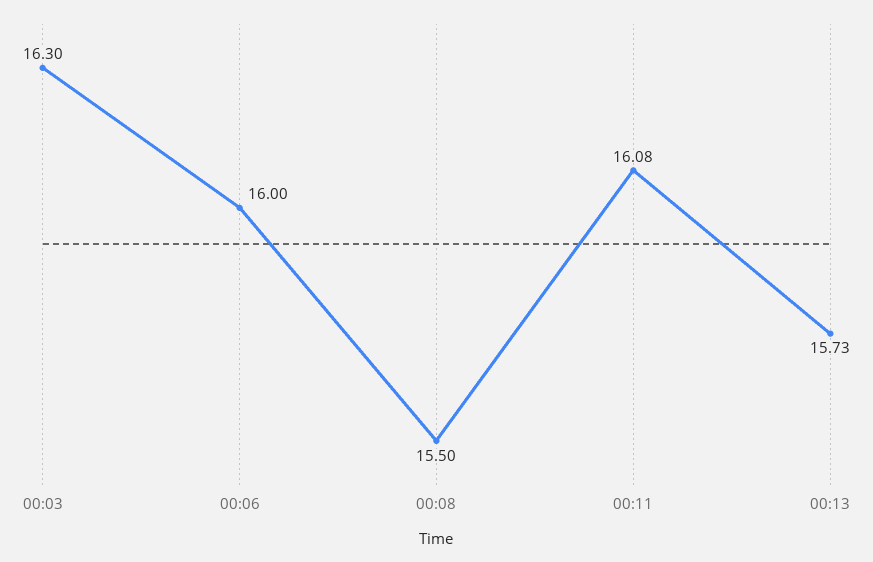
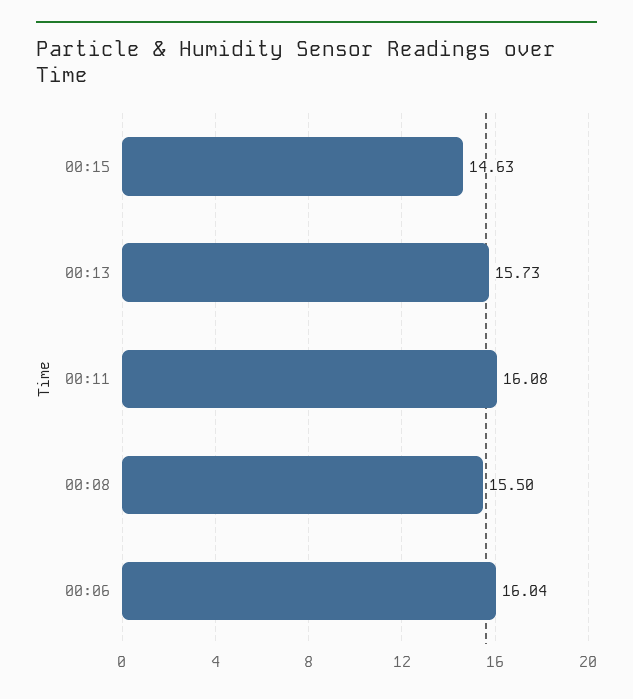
00:03: 16.3 -> none
00:06: 16 -> 16.04
00:15: none -> 14.63

